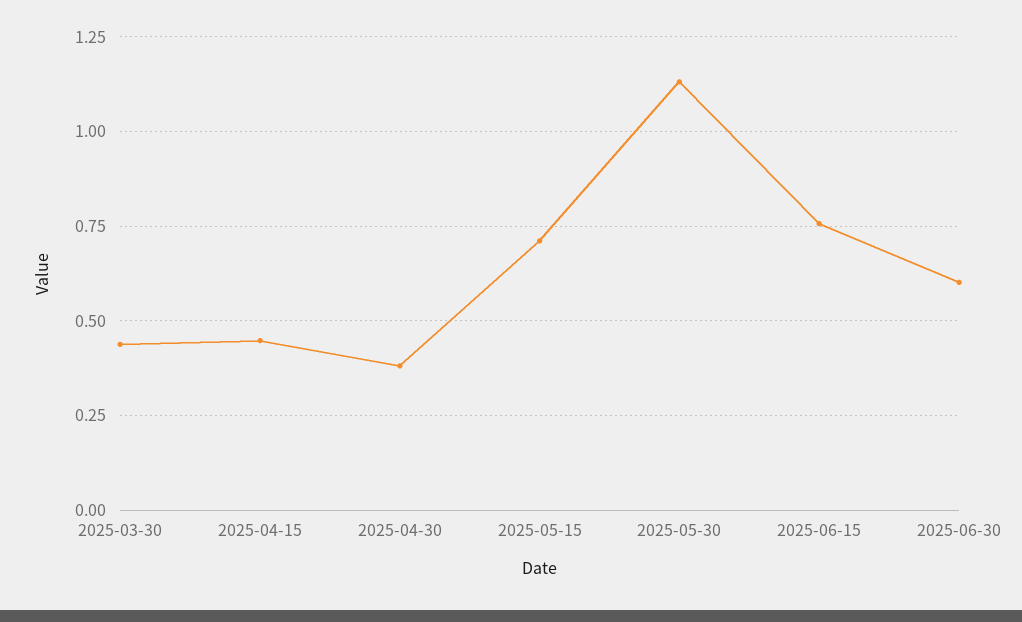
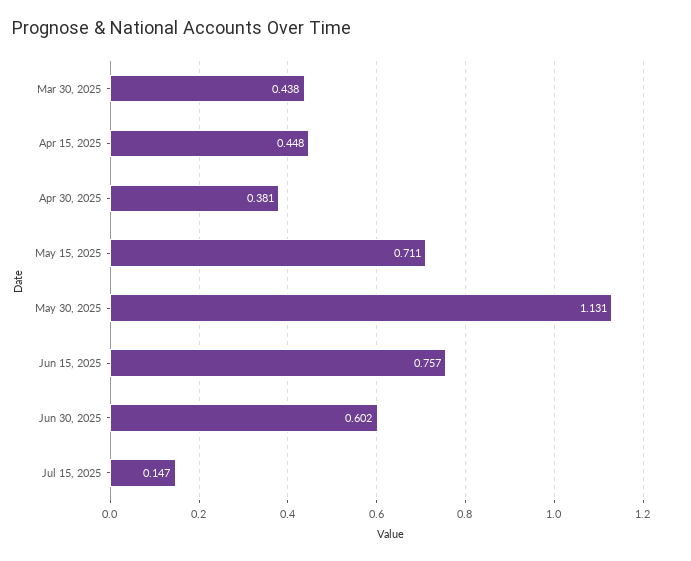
Jul 15, 2025: none -> 0.147

